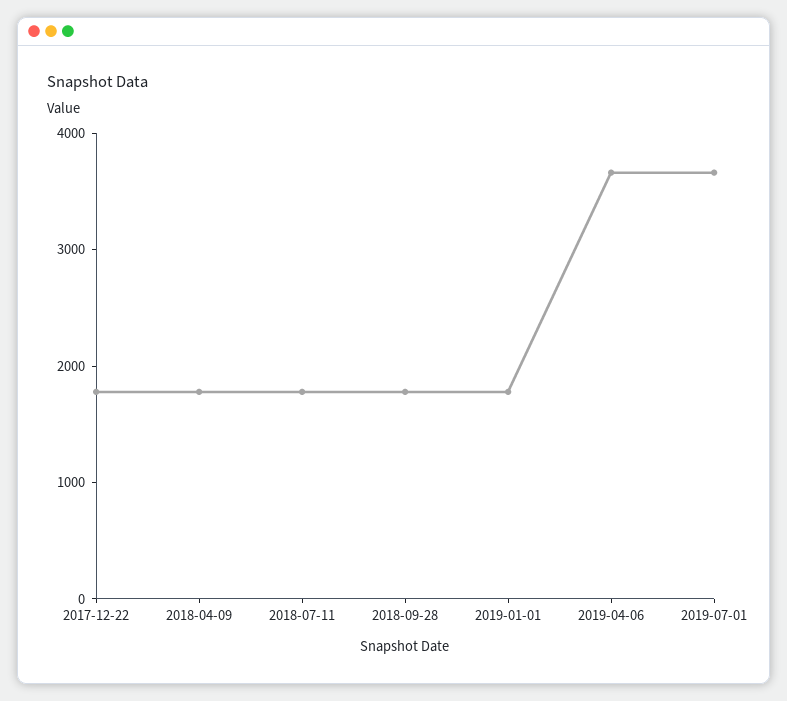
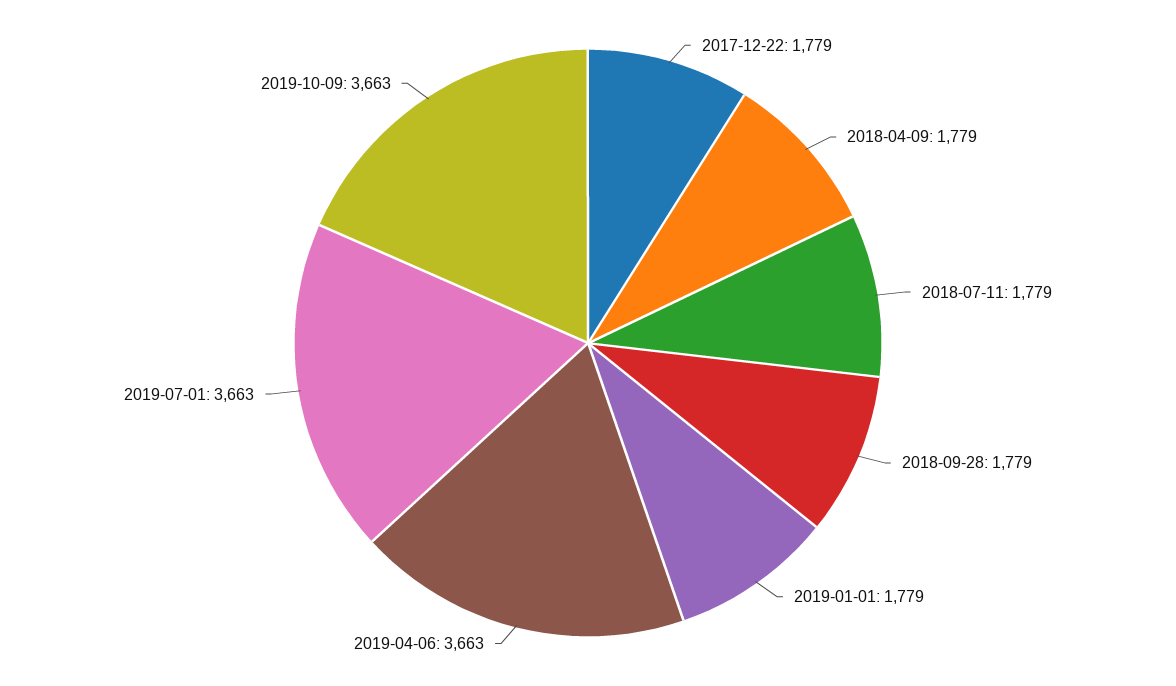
2019-10-09: none -> 3663

